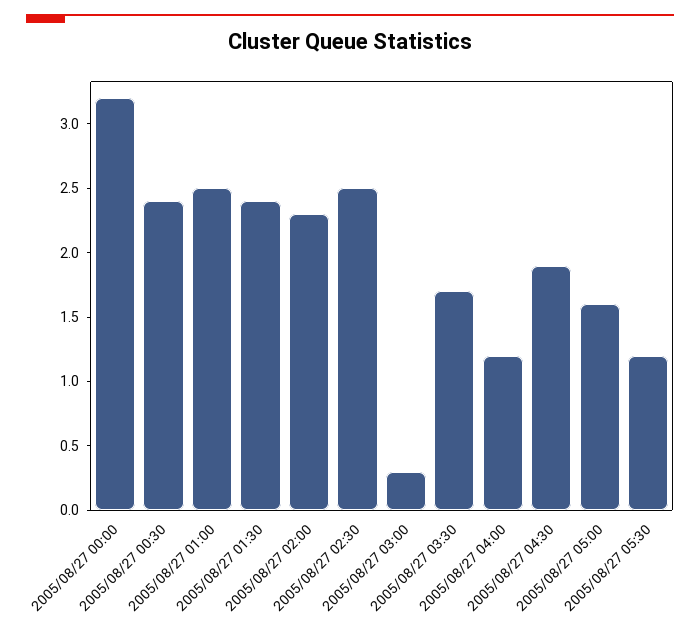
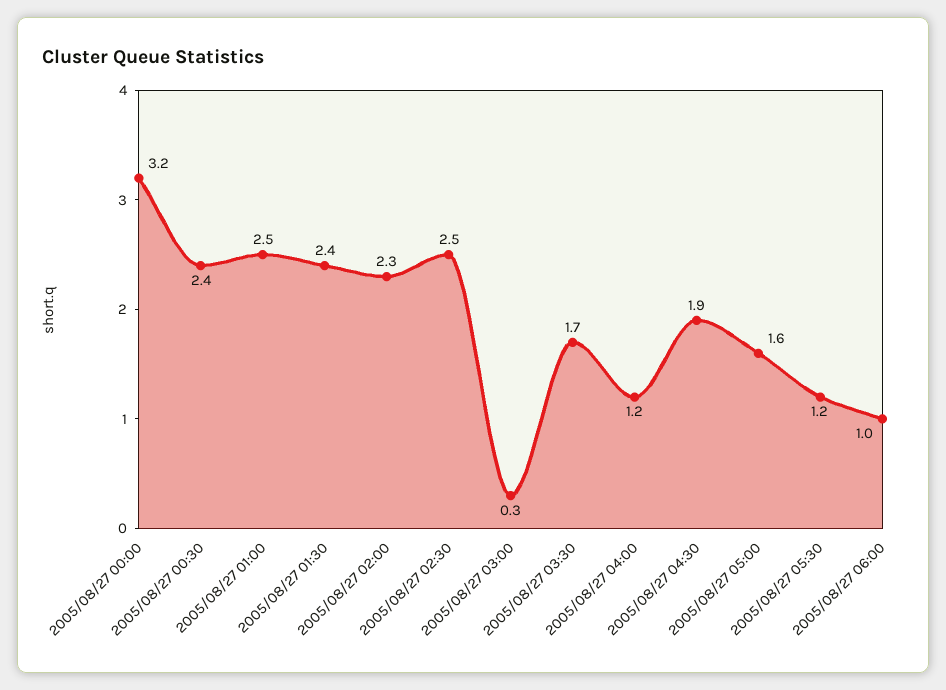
2005/08/27 06:00: none -> 1

